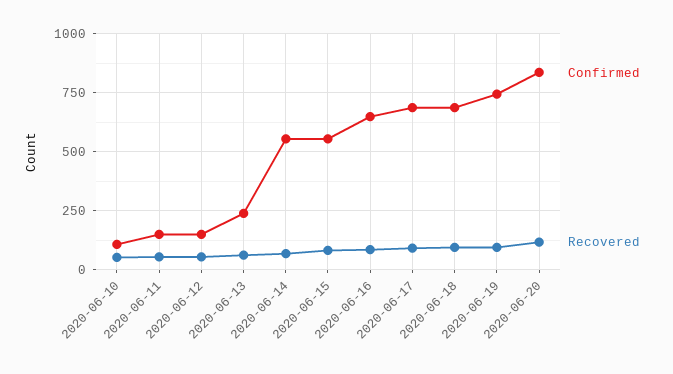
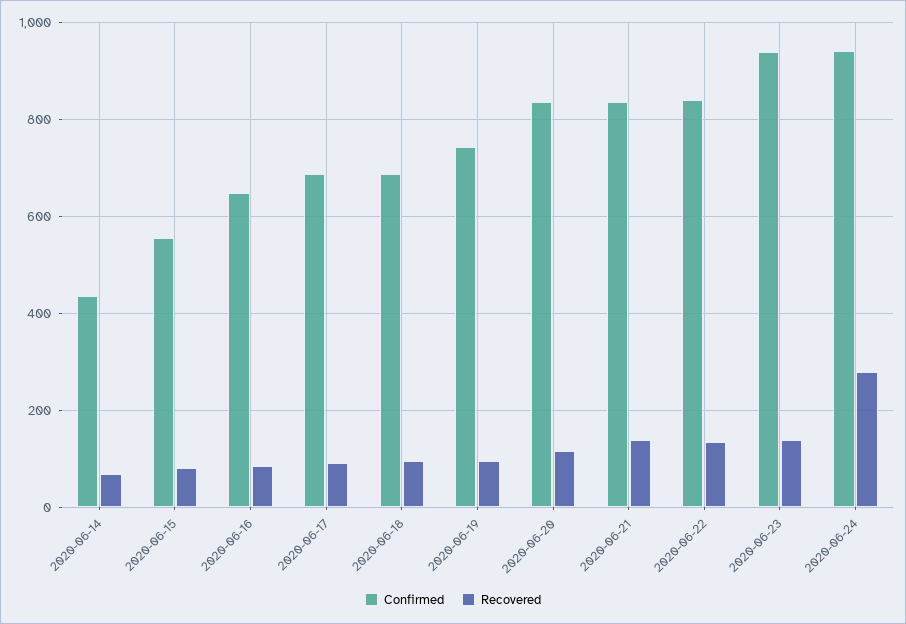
Confirmed, 2020-06-10: 100 -> none
Recovered, 2020-06-10: 50 -> none
Confirmed, 2020-06-11: 150 -> none
Recovered, 2020-06-11: 50 -> none
Confirmed, 2020-06-12: 150 -> none
Recovered, 2020-06-12: 50 -> none
Confirmed, 2020-06-13: 250 -> none
Recovered, 2020-06-13: 50 -> none
Confirmed, 2020-06-14: 550 -> 440
Confirmed, 2020-06-21: none -> 840
Recovered, 2020-06-21: none -> 140
Confirmed, 2020-06-22: none -> 840
Recovered, 2020-06-22: none -> 140
Confirmed, 2020-06-23: none -> 940
Recovered, 2020-06-23: none -> 140
Confirmed, 2020-06-24: none -> 940
Recovered, 2020-06-24: none -> 280

